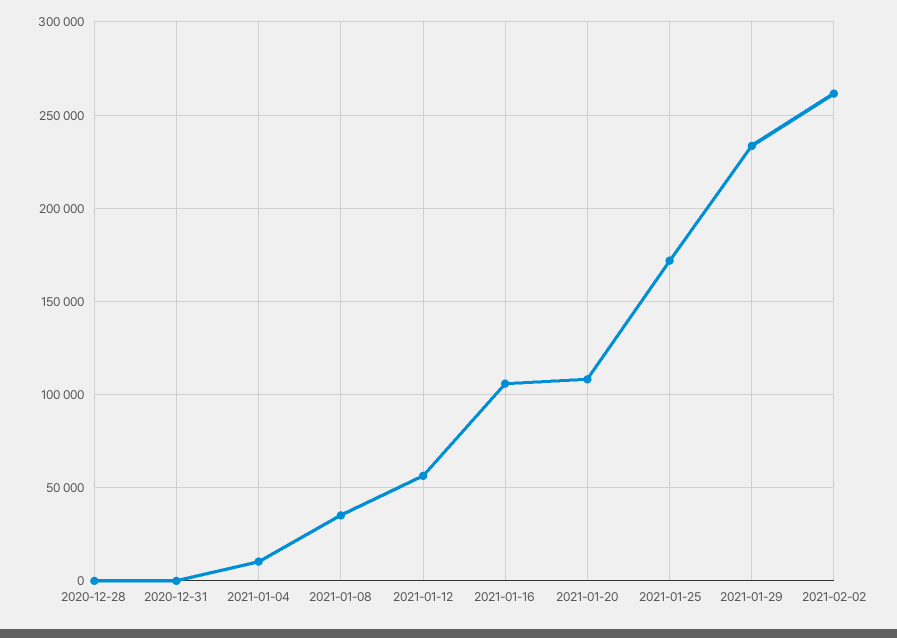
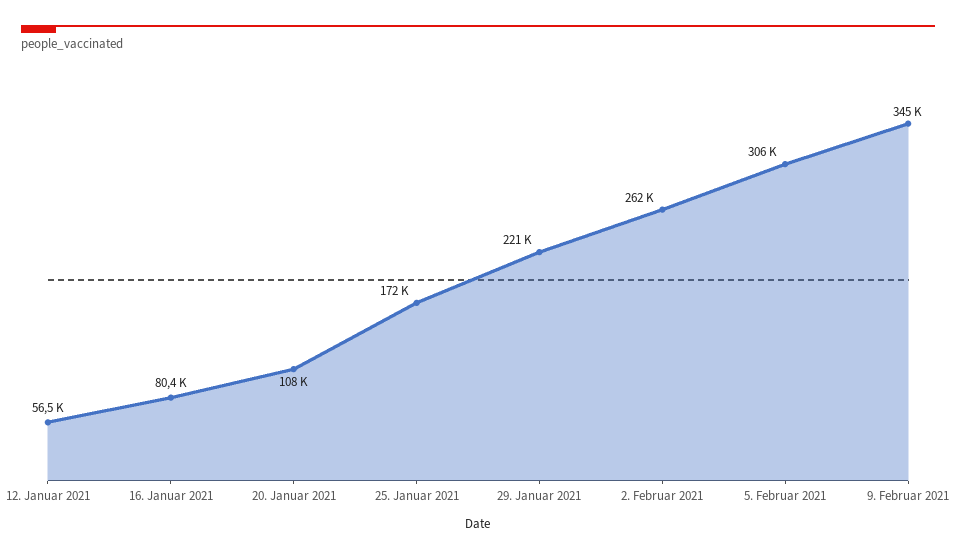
2020-12-28: 0 -> none
2020-12-31: 0 -> none
2021-01-04: 10000 -> none
2021-01-08: 35000 -> none
2021-01-16: 105000 -> 80400
2021-01-29: 235000 -> 221000
5. Februar 2021: none -> 306000
9. Februar 2021: none -> 345000

